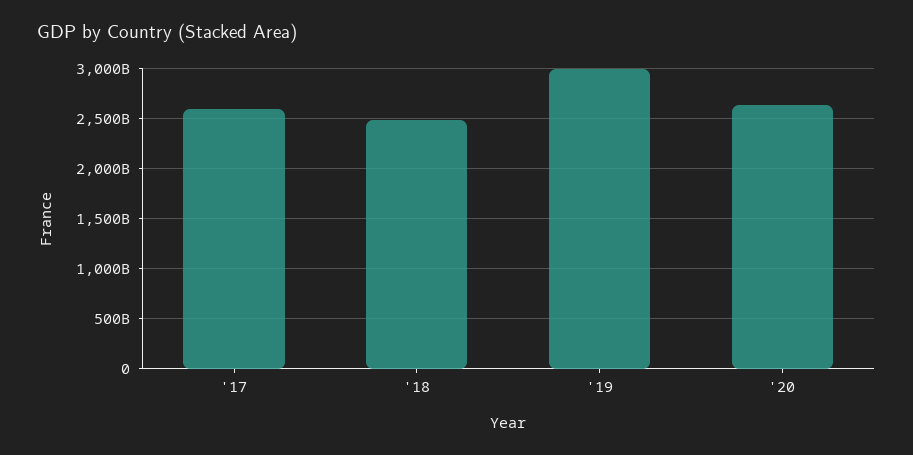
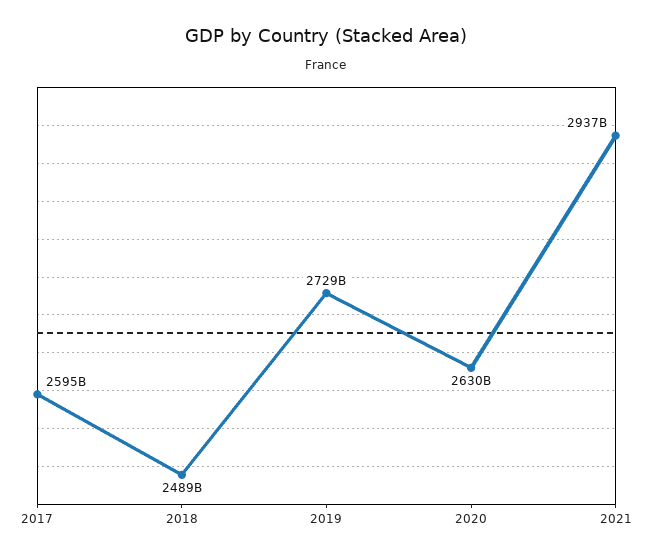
'19: 3000000000000 -> 2729000000000
2021: none -> 2937000000000

